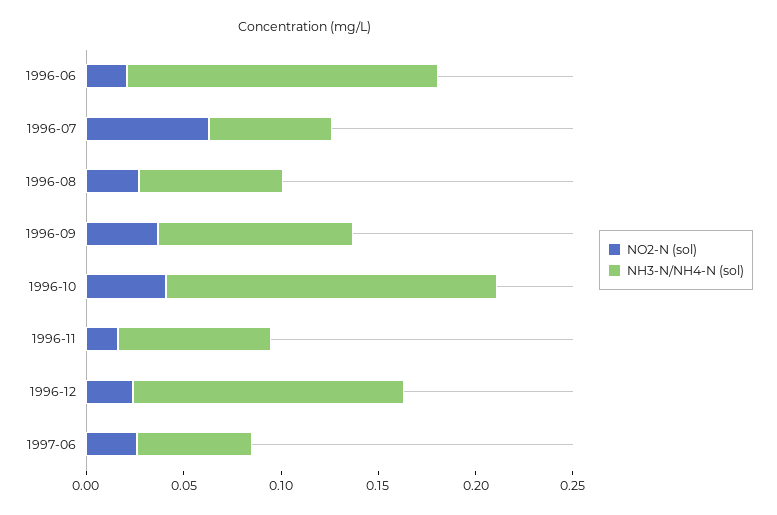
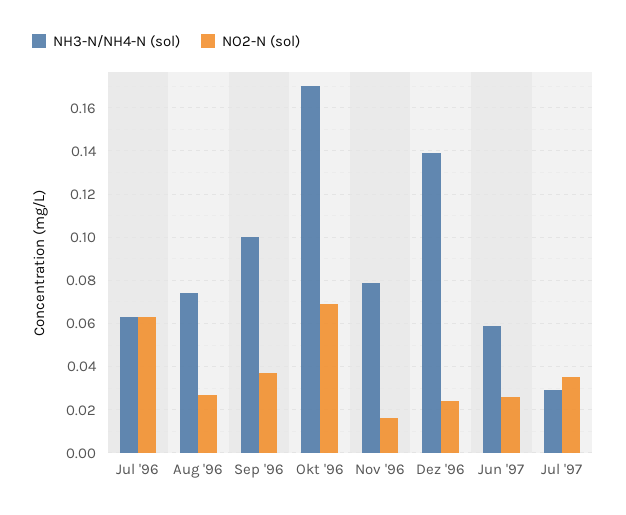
NO2-N (sol), 1996-06: 0.02 -> none
NH3-N/NH4-N (sol), 1996-06: 0.16 -> none
NO2-N (sol), 1996-10: 0.04 -> 0.07
NH3-N/NH4-N (sol), Jul '97: none -> 0.03
NO2-N (sol), Jul '97: none -> 0.035

